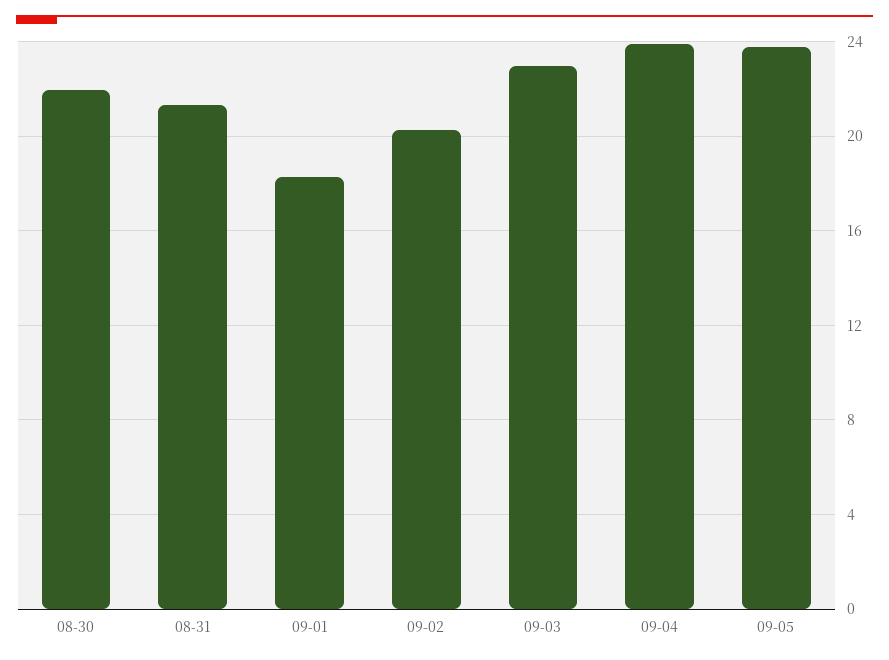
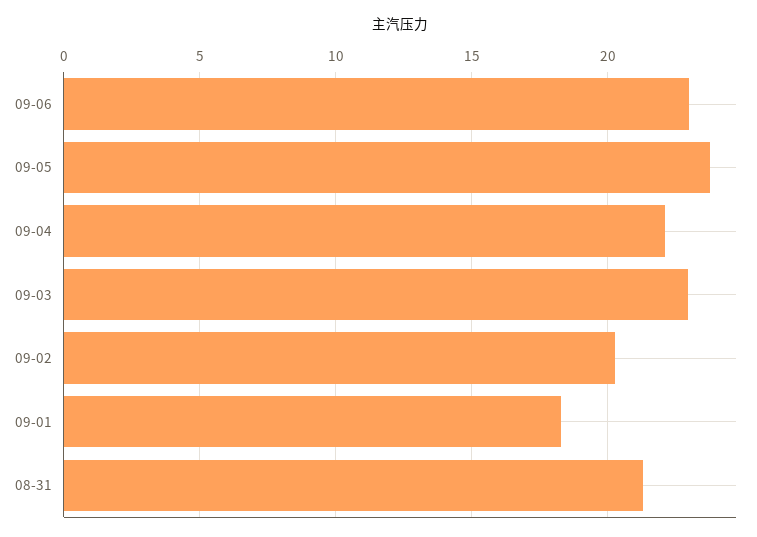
08-30: 22 -> none
09-04: 24 -> 22
09-06: none -> 23

